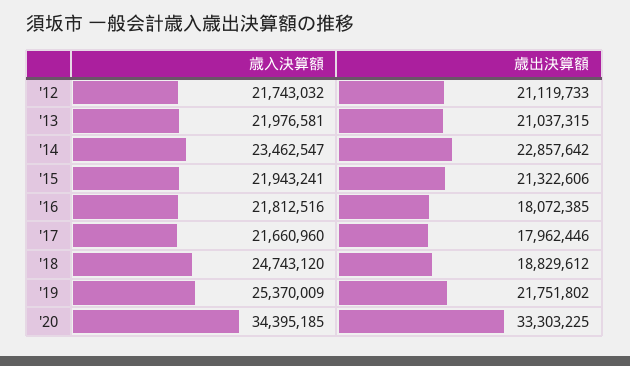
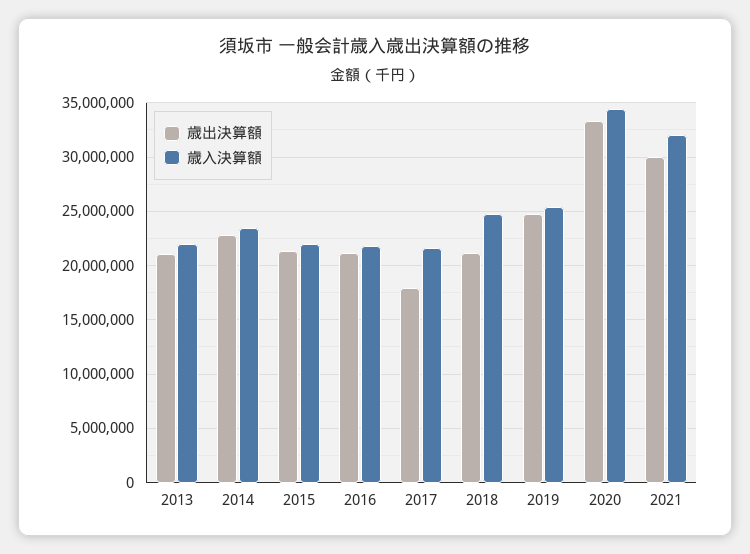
歳入決算額, '12: 21743032 -> none
歳出決算額, '12: 21119733 -> none
歳出決算額, '16: 18072385 -> 21000000
歳出決算額, '18: 18829612 -> 21000000
歳出決算額, '19: 21751802 -> 25000000
歳出決算額, 2021: none -> 30000000
歳入決算額, 2021: none -> 32000000

